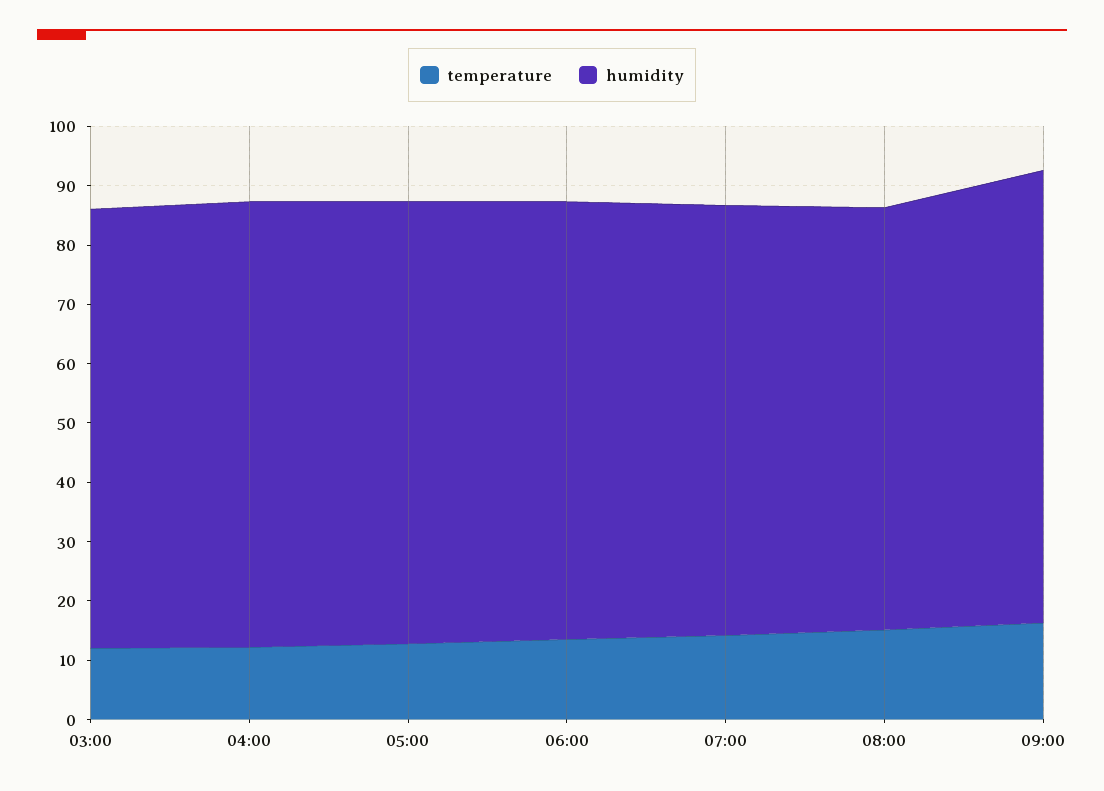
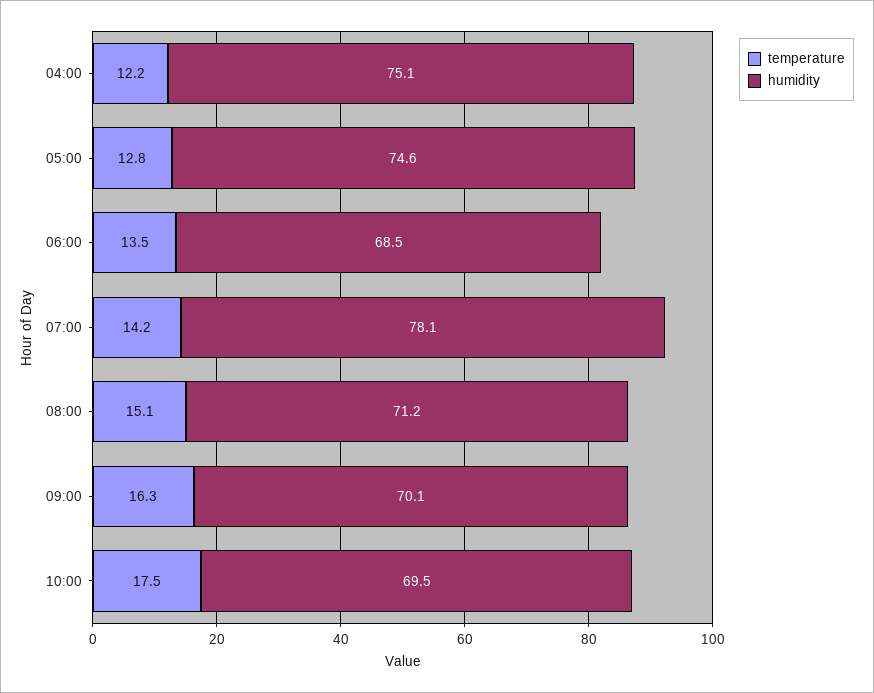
temperature, 03:00: 12 -> none
humidity, 03:00: 74 -> none
humidity, 06:00: 74 -> 68.5
humidity, 07:00: 72 -> 78.1
humidity, 09:00: 76 -> 70.1
temperature, 10:00: none -> 17.5
humidity, 10:00: none -> 69.5

